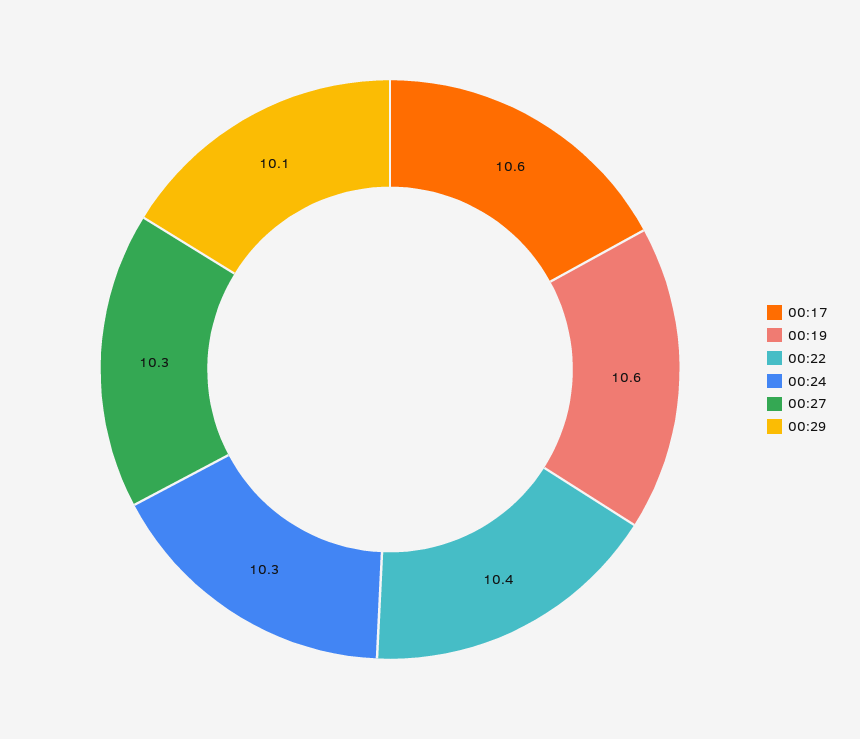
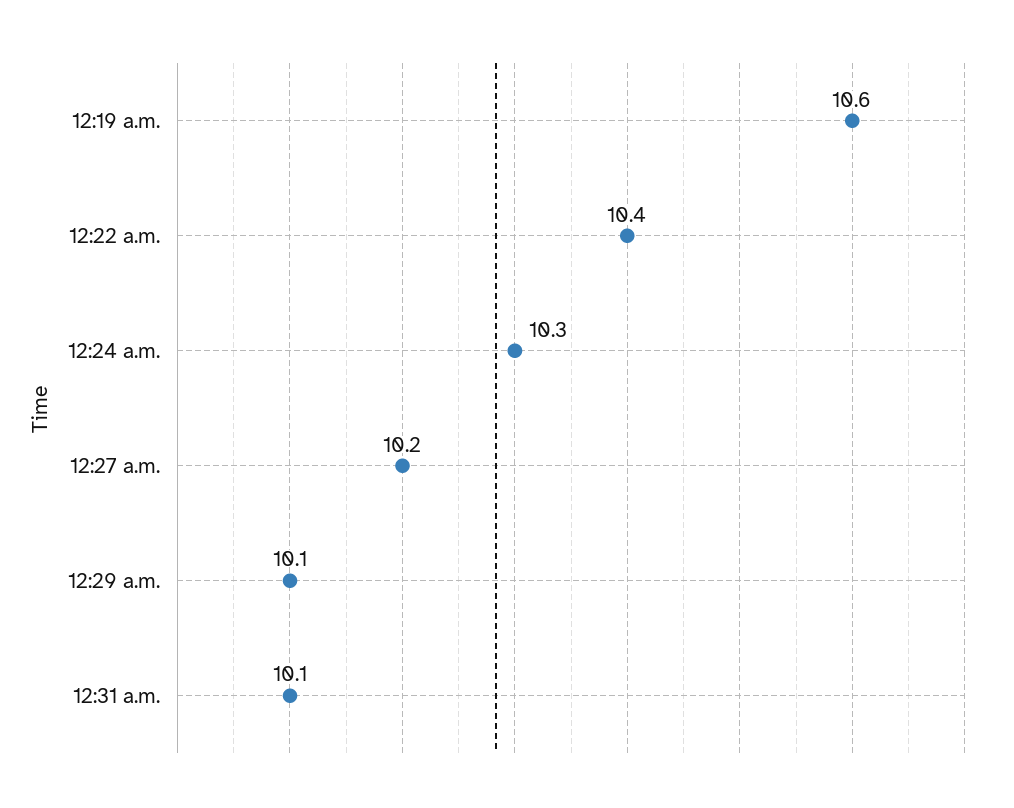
00:17: 10.6 -> none
00:27: 10.3 -> 10.2
12:31 a.m.: none -> 10.1

